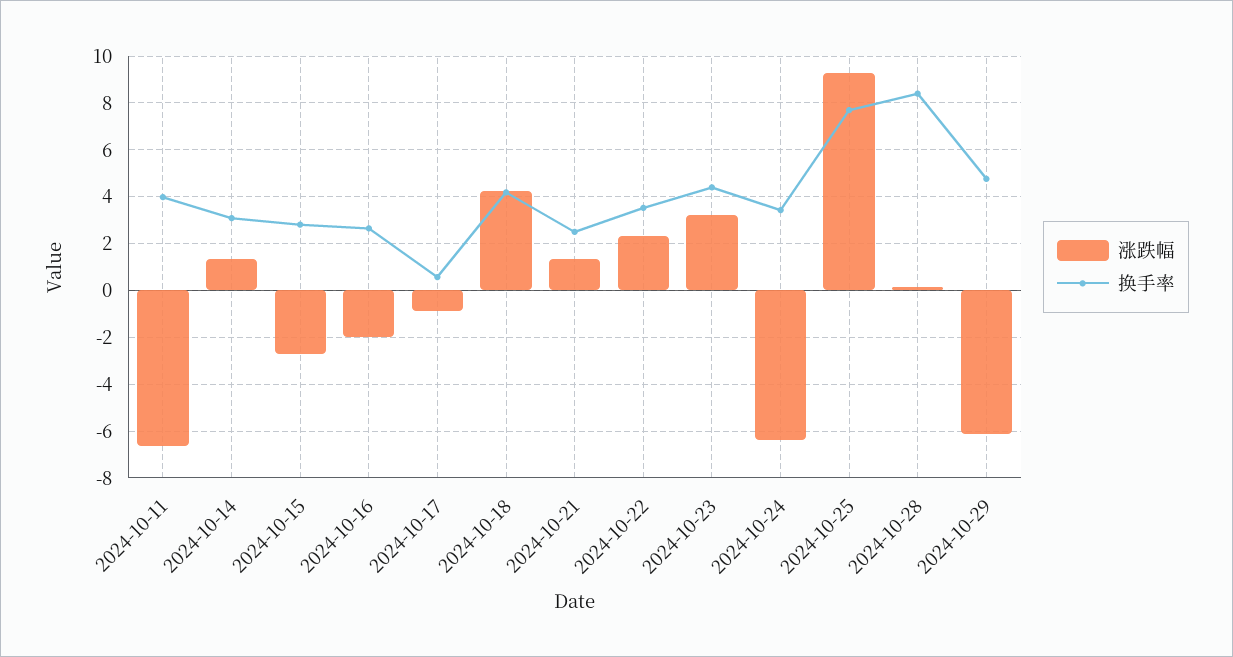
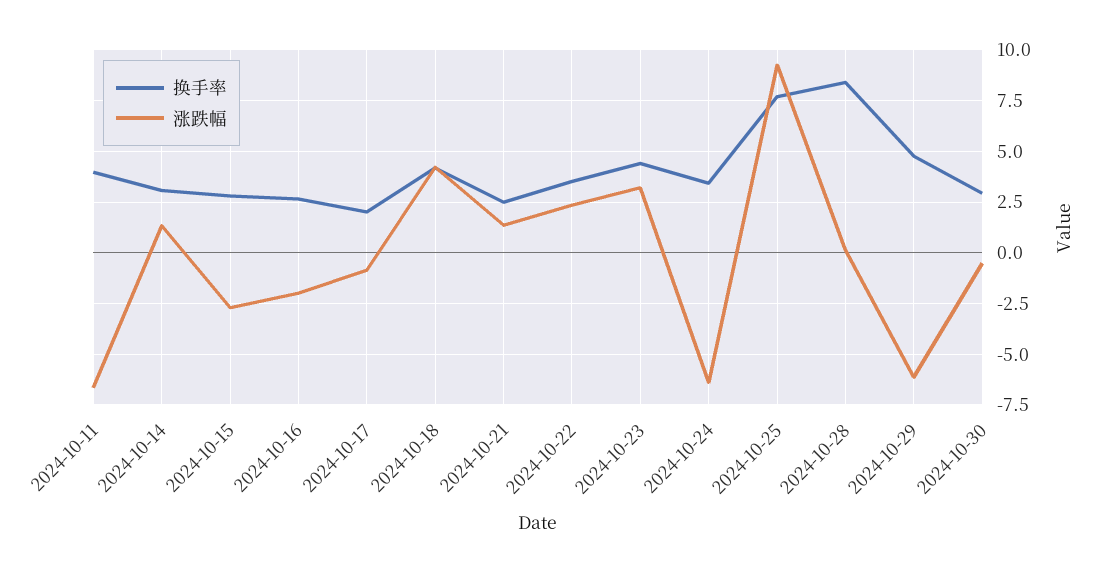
换手率, 2024-10-17: 0.5 -> 2
换手率, 2024-10-30: none -> 3
涨跌幅, 2024-10-30: none -> -0.5

